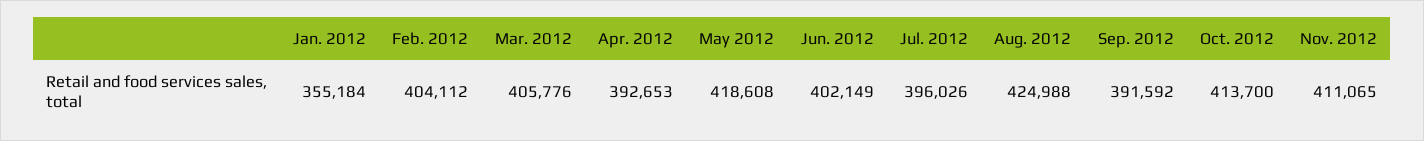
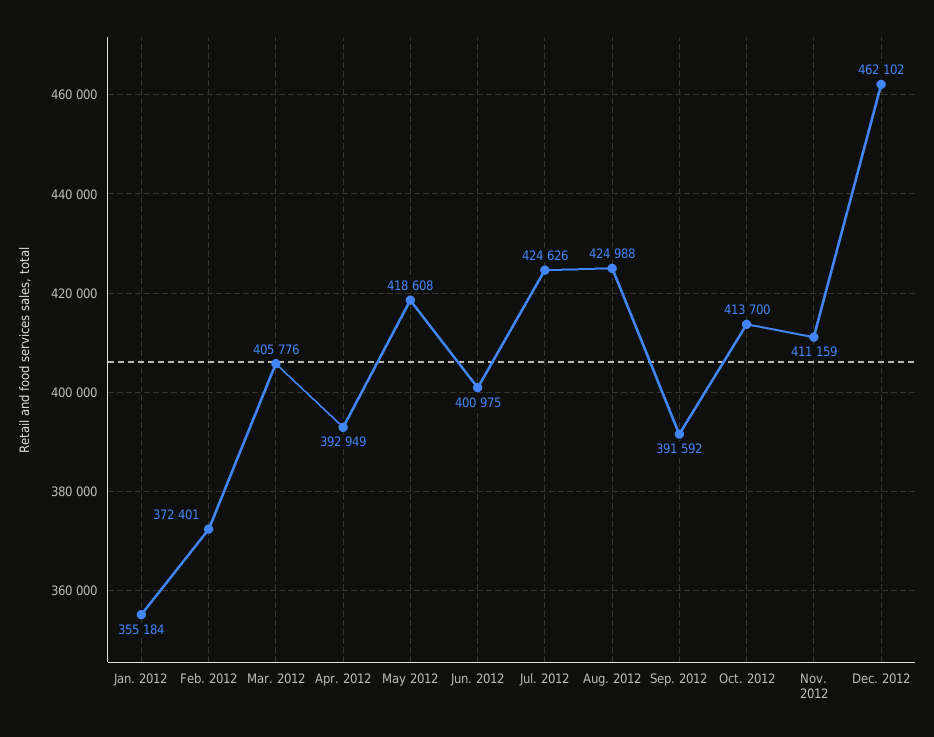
Feb. 2012: 404112 -> 372401
Apr. 2012: 392653 -> 392949
Jun. 2012: 402149 -> 400975
Jul. 2012: 396026 -> 424626
Nov. 2012: 411065 -> 411159
Dec. 2012: none -> 462102

